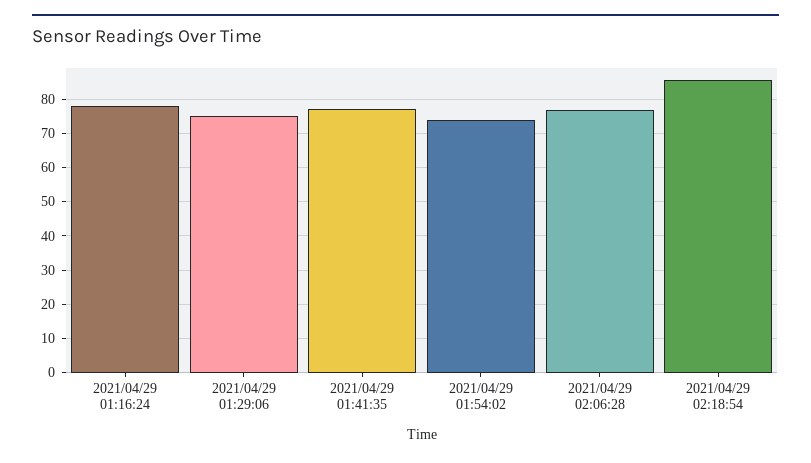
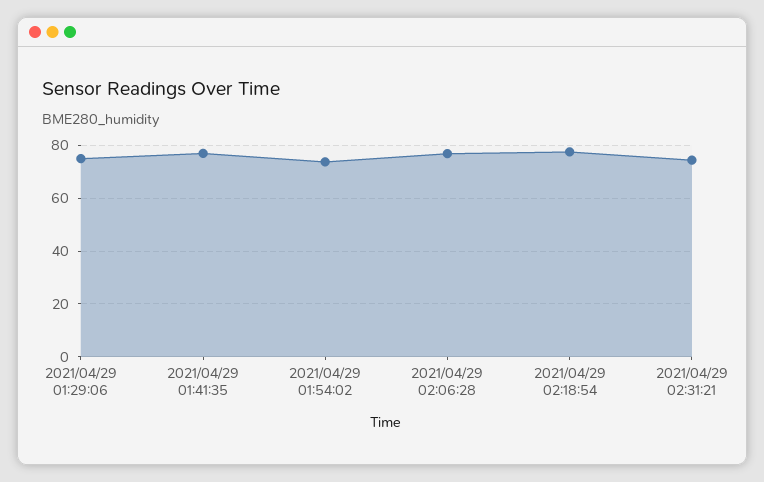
2021/04/29 01:16:24: 78 -> none
2021/04/29 02:18:54: 86 -> 77.5
2021/04/29 02:31:21: none -> 75

